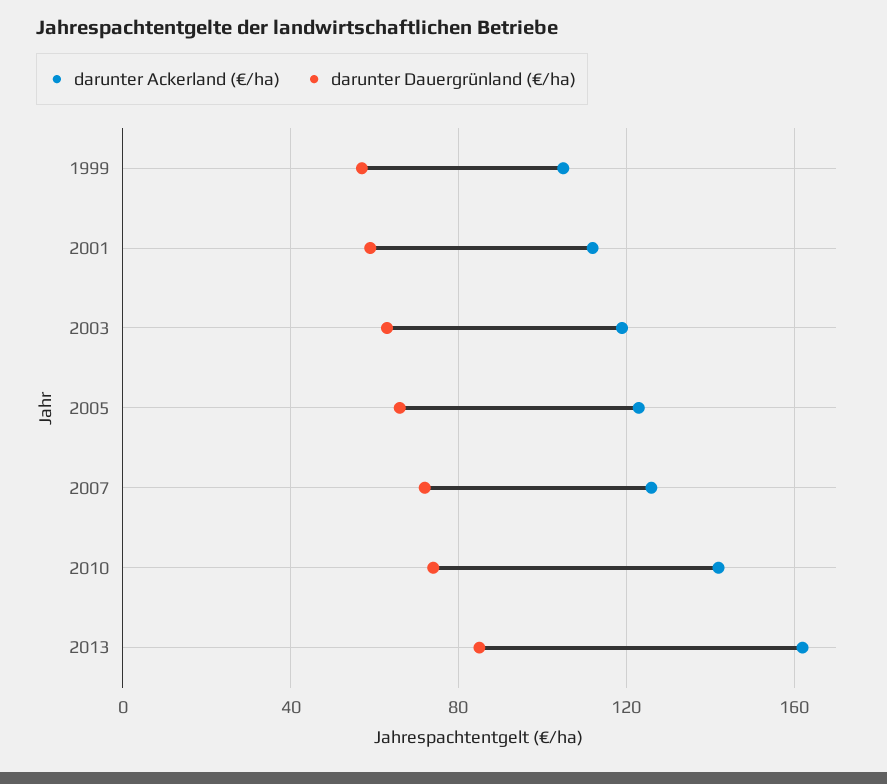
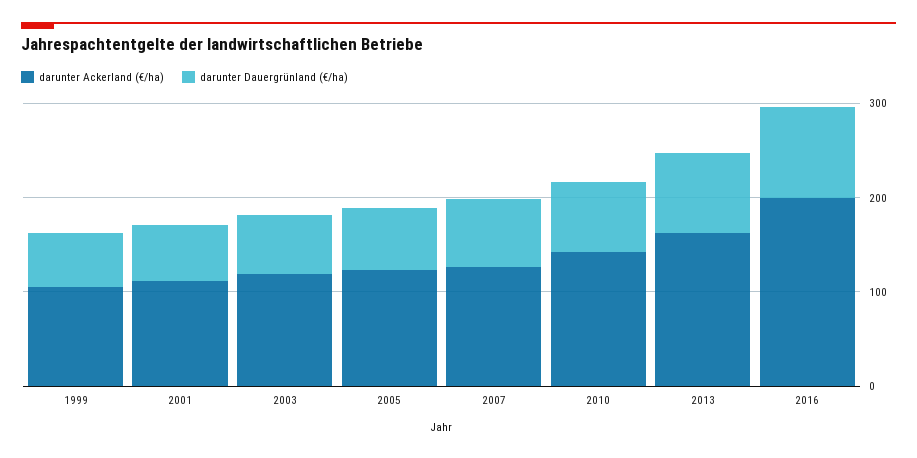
darunter Ackerland (€/ha), 2016: none -> 200
darunter Dauergrünland (€/ha), 2016: none -> 100

